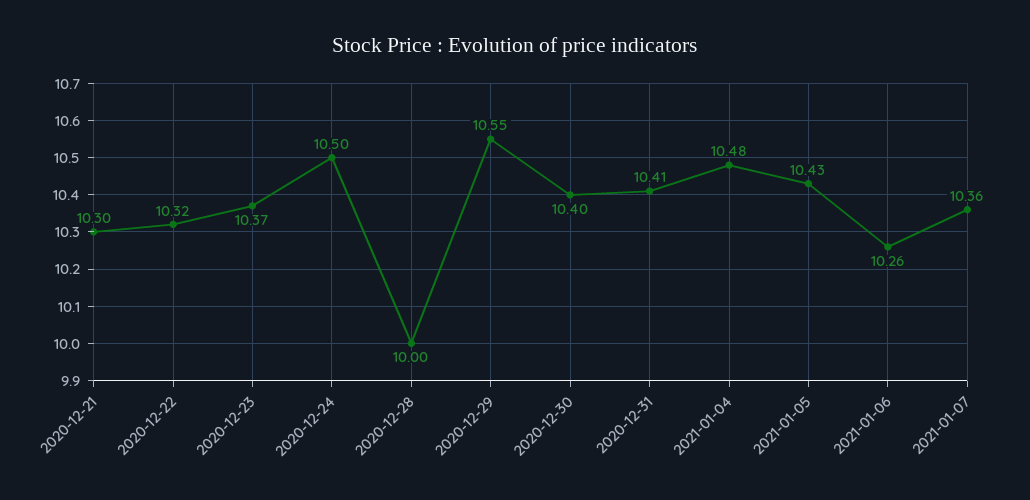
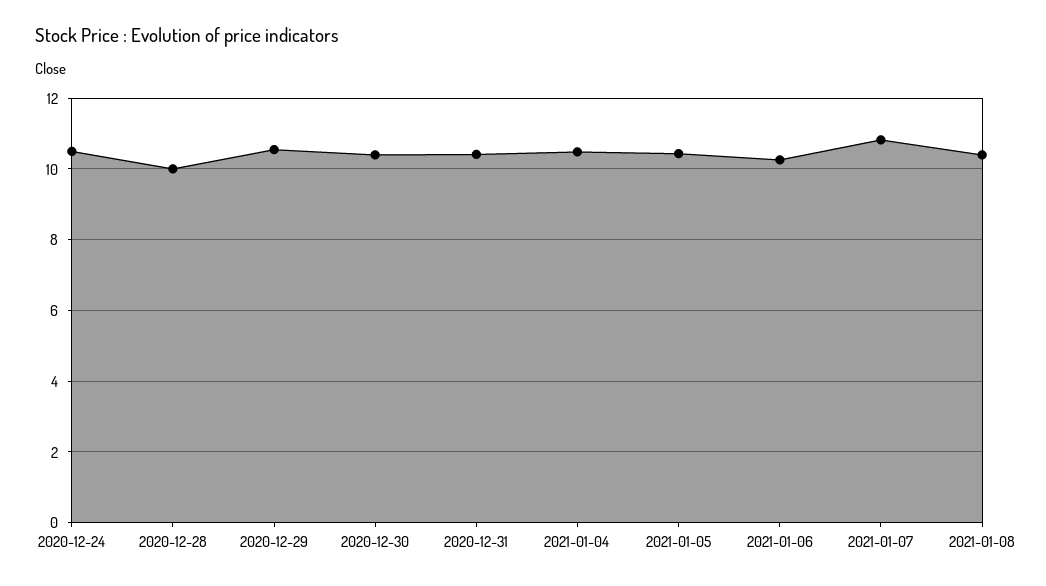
2020-12-21: 10.3 -> none
2020-12-22: 10.32 -> none
2020-12-23: 10.37 -> none
2021-01-07: 10.36 -> 10.8
2021-01-08: none -> 10.4

